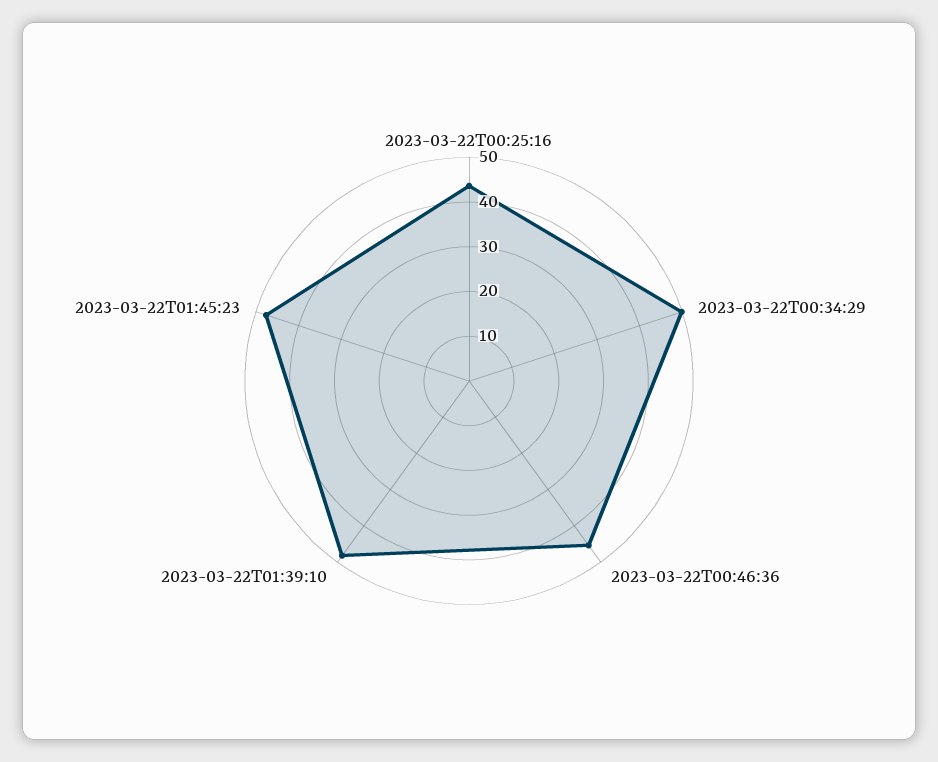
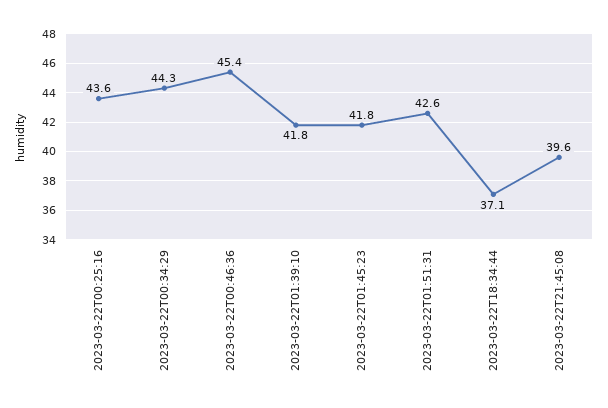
2023-03-22T00:34:29: 50 -> 44.3
2023-03-22T01:39:10: 48 -> 41.8
2023-03-22T01:45:23: 48 -> 41.8
2023-03-22T01:51:31: none -> 42.6
2023-03-22T18:34:44: none -> 37.1
2023-03-22T21:45:08: none -> 39.6

